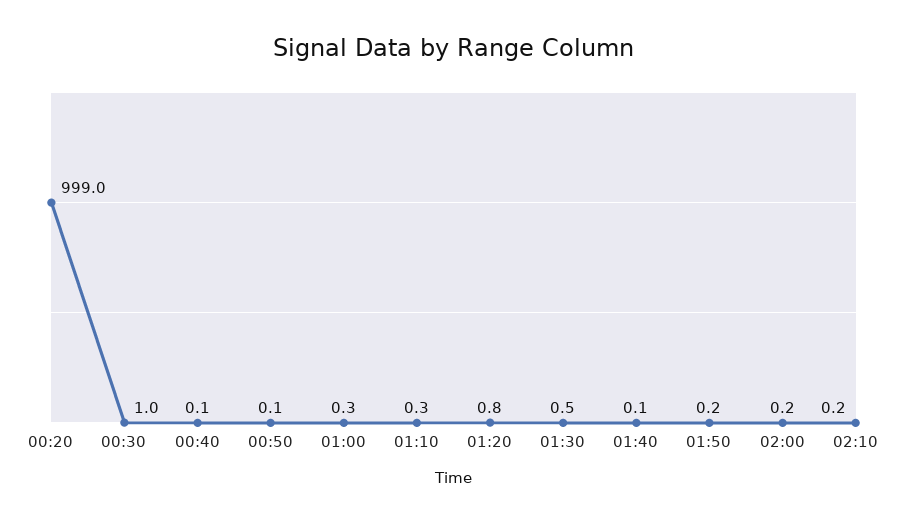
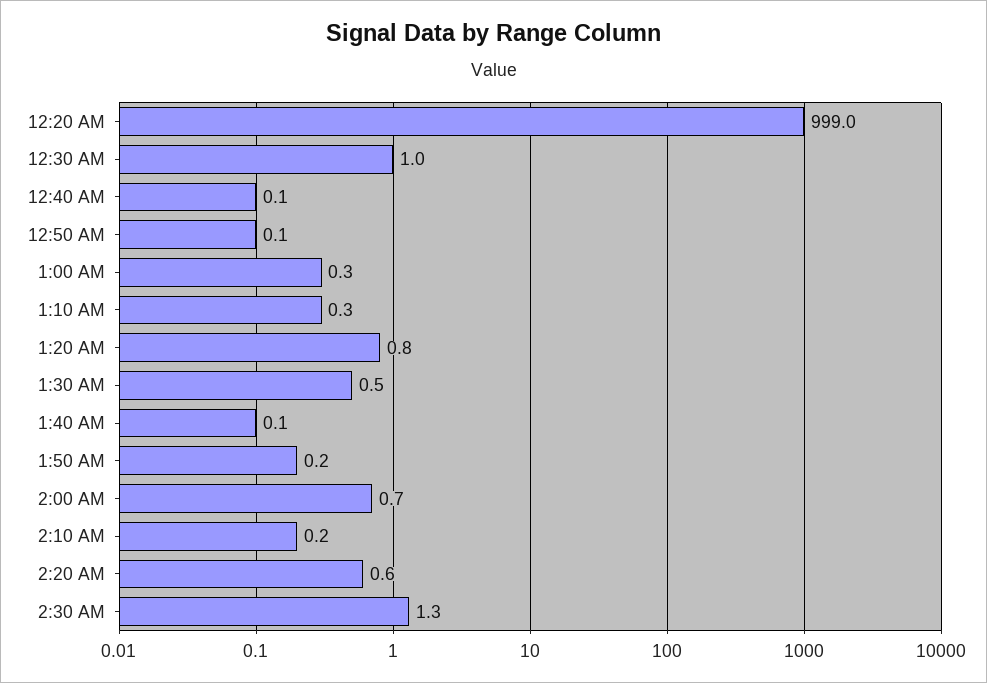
02:00: 0.2 -> 0.7
2:20 AM: none -> 0.6
2:30 AM: none -> 1.3

